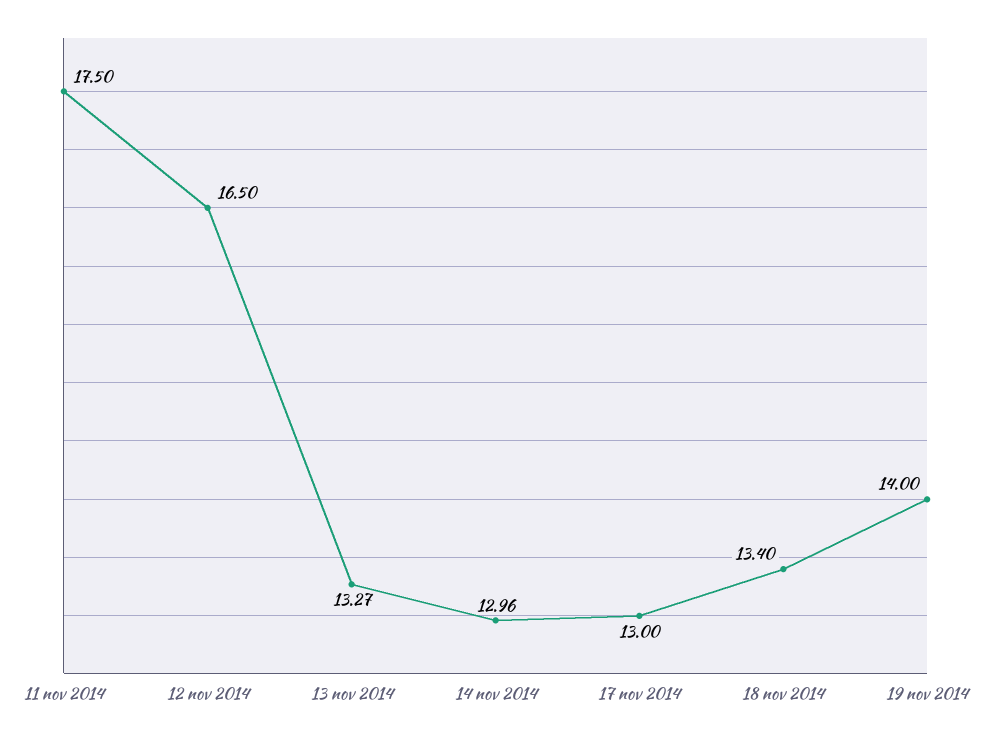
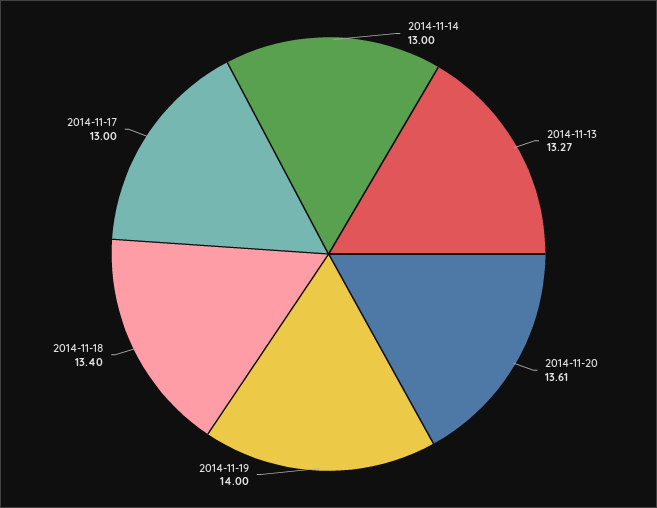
11 nov 2014: 17.5 -> none
12 nov 2014: 16.5 -> none
14 nov 2014: 12.96 -> 13
2014-11-20: none -> 13.61

